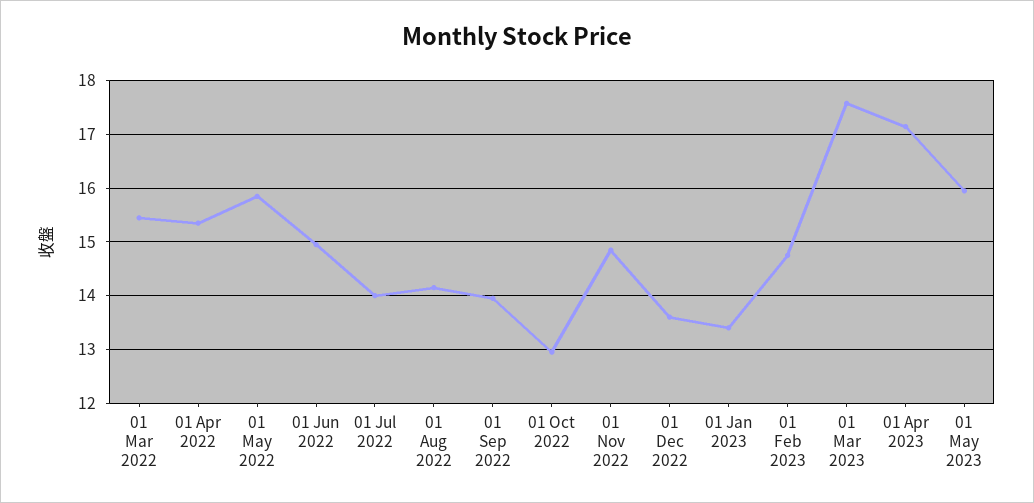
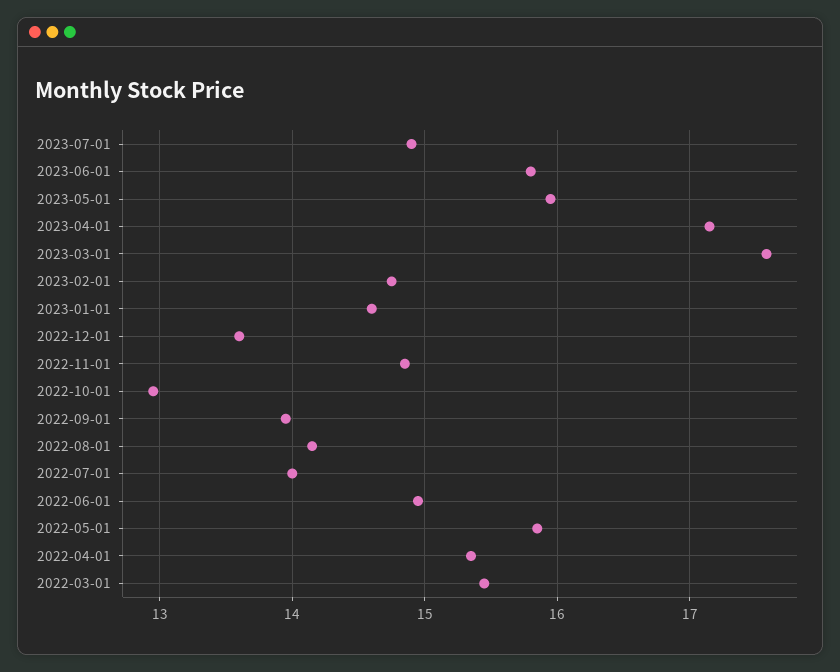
01 Jan 2023: 13.4 -> 14.6
2023-07-01: none -> 14.9
2023-06-01: none -> 15.8

